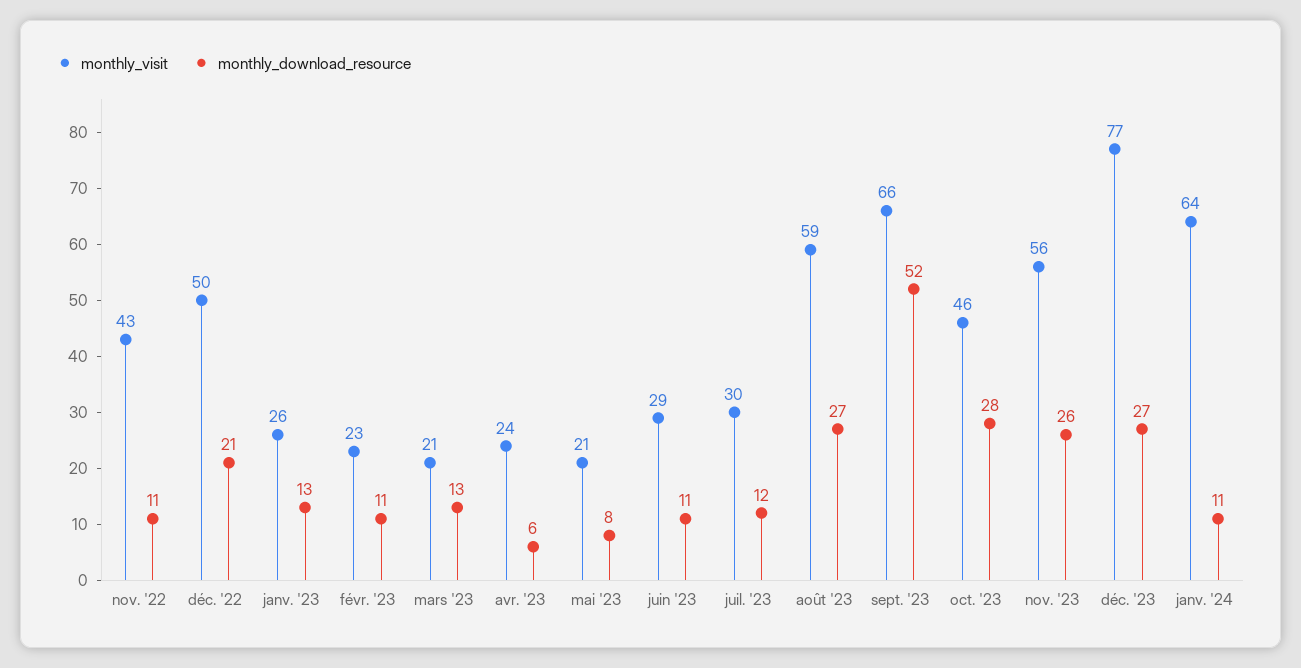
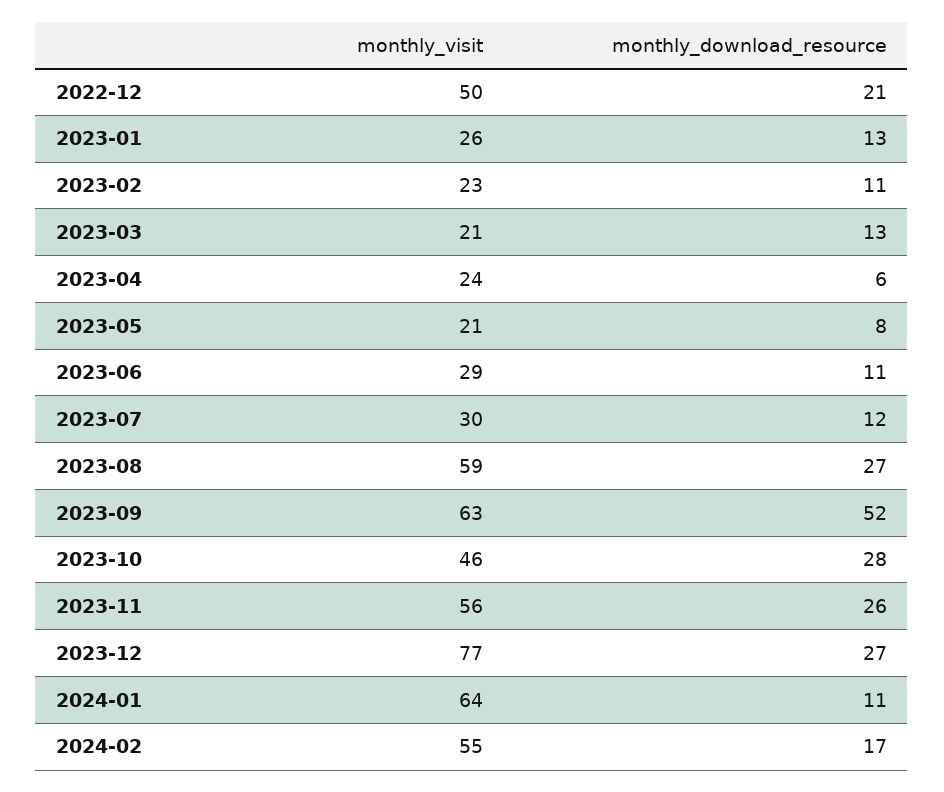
monthly_visit, nov. '22: 43 -> none
monthly_download_resource, nov. '22: 11 -> none
monthly_visit, sept. '23: 66 -> 63
monthly_visit, 2024-02: none -> 55
monthly_download_resource, 2024-02: none -> 17

